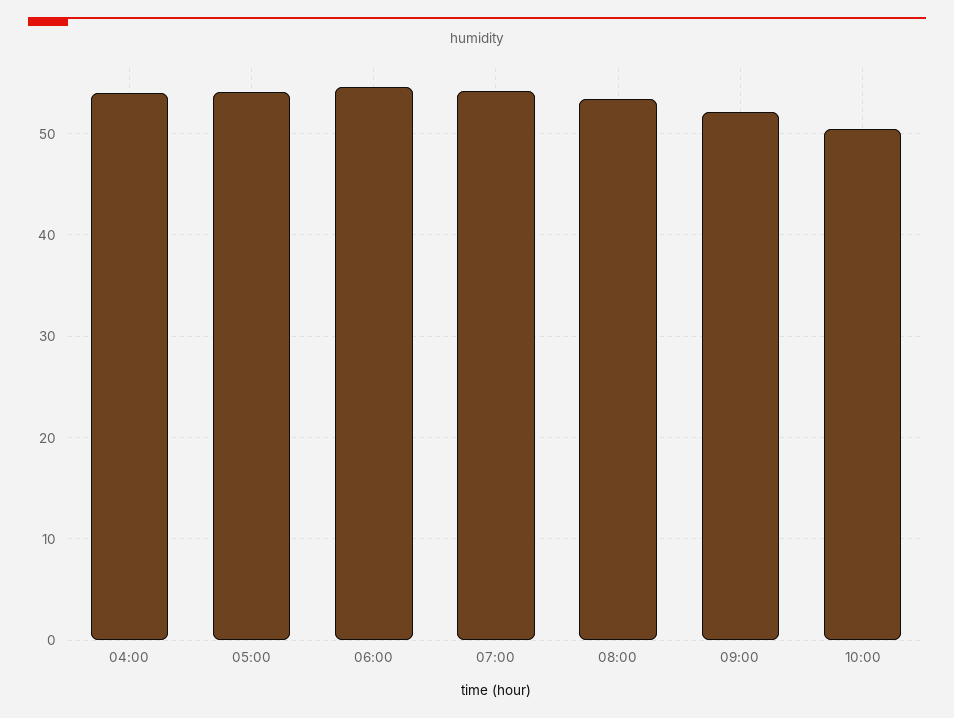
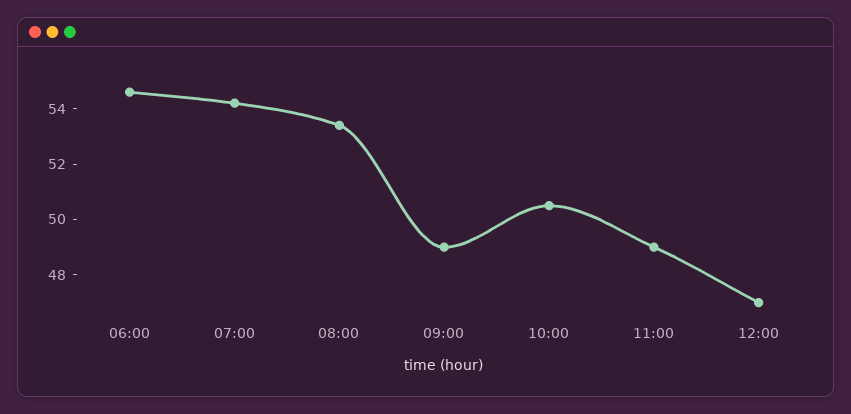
04:00: 54 -> none
05:00: 54 -> none
09:00: 52 -> 49
11:00: none -> 49
12:00: none -> 47

